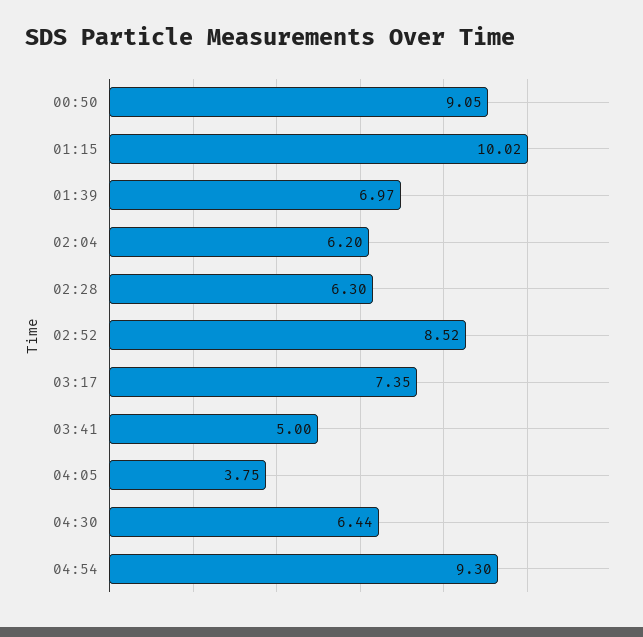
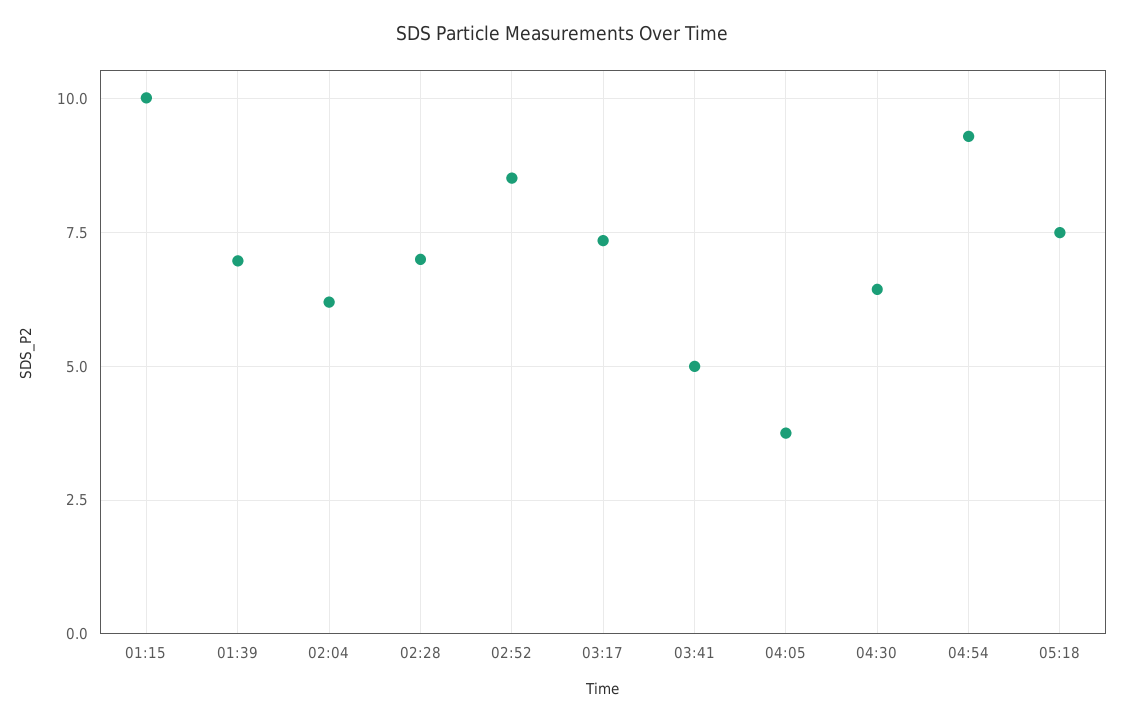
00:50: 9.05 -> none
02:28: 6.3 -> 7
05:18: none -> 7.5

